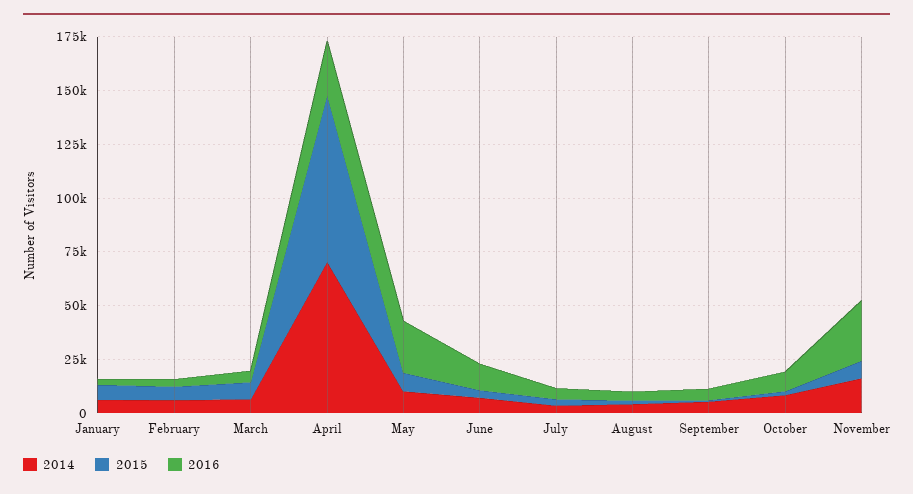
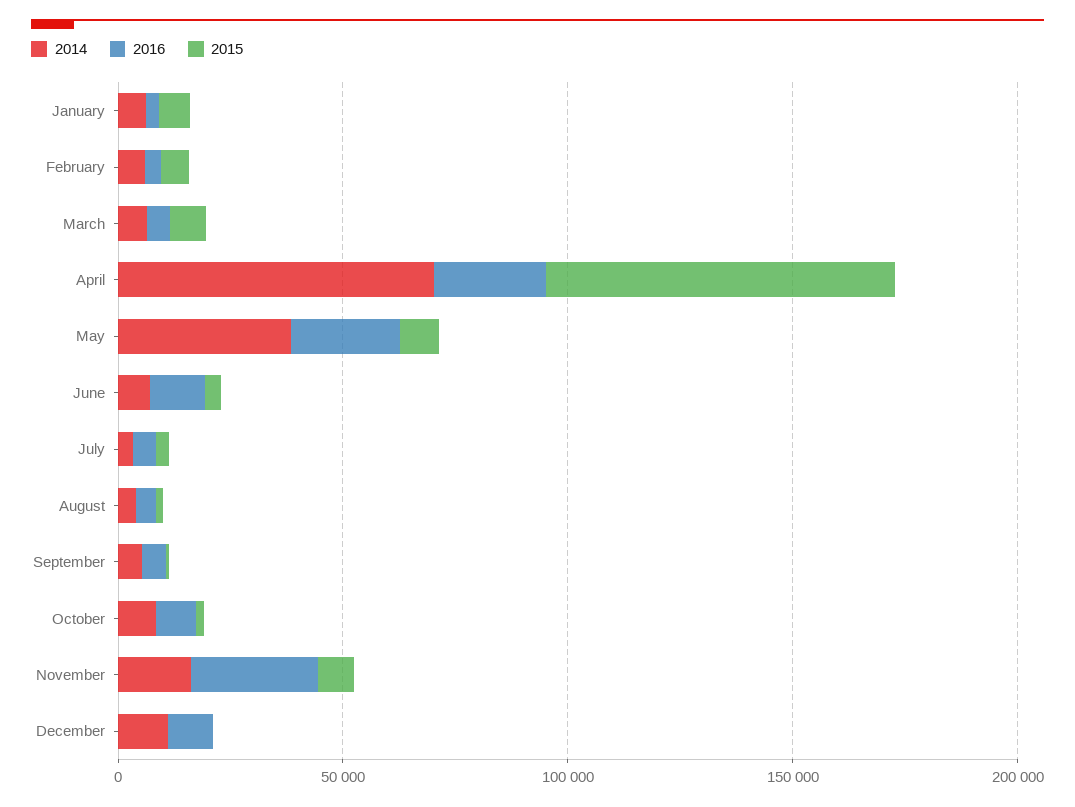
2014, May: 10000 -> 40000
2014, December: none -> 10000
2016, December: none -> 10000
2015, December: none -> 0

